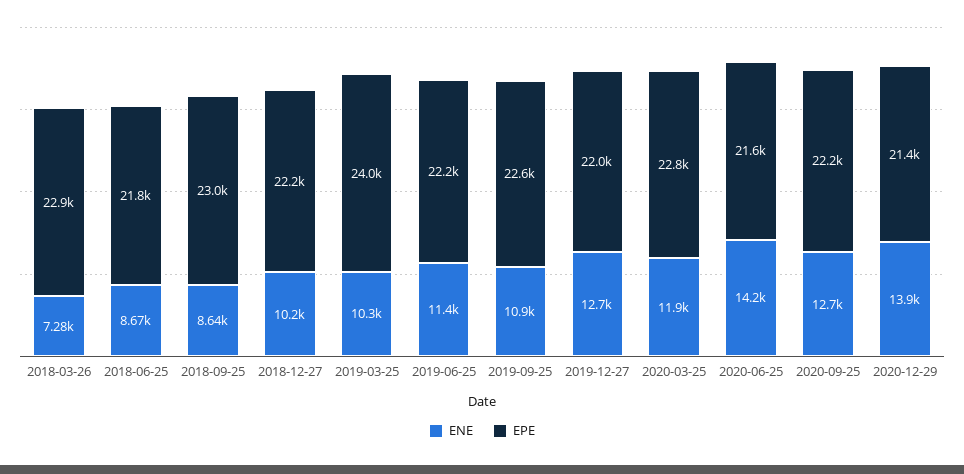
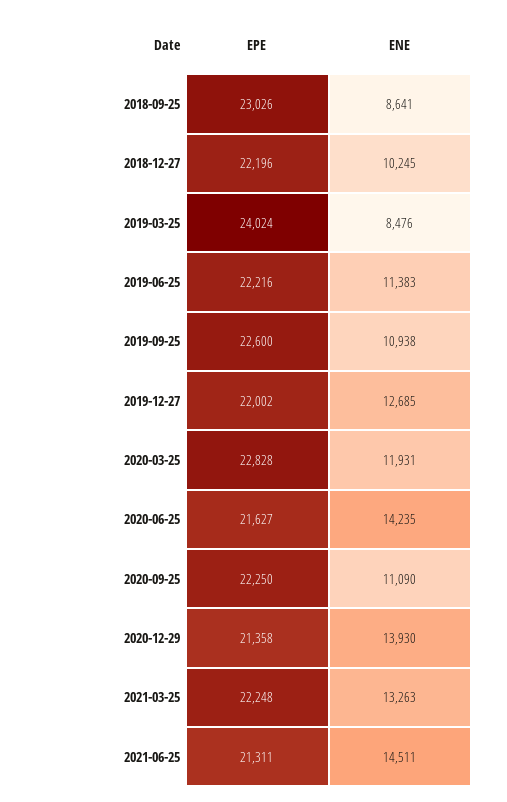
ENE, 2018-03-26: 7280 -> none
EPE, 2018-03-26: 22900 -> none
ENE, 2018-06-25: 8670 -> none
EPE, 2018-06-25: 21800 -> none
ENE, 2019-03-25: 10300 -> 8476
ENE, 2020-09-25: 12700 -> 11090
EPE, 2021-03-25: none -> 22248
ENE, 2021-03-25: none -> 13263
EPE, 2021-06-25: none -> 21311
ENE, 2021-06-25: none -> 14511

